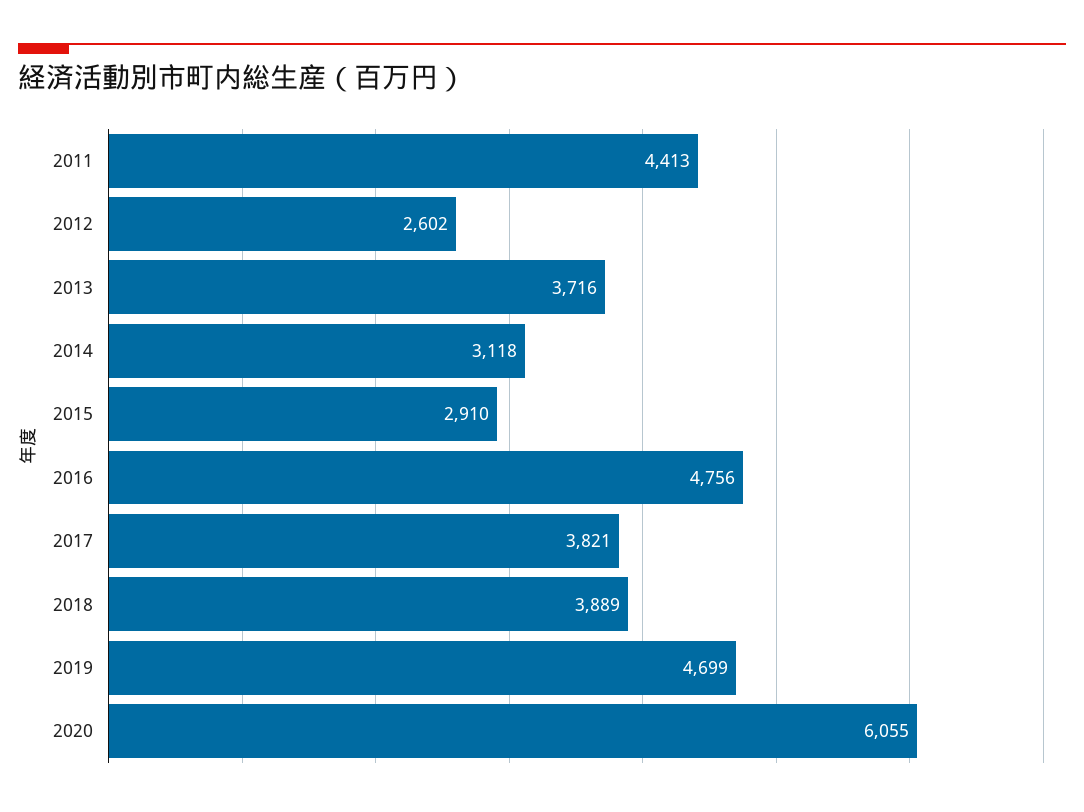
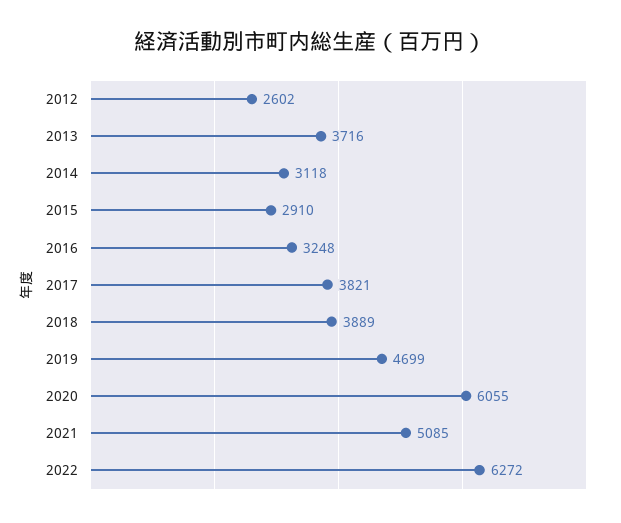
2011: 4413 -> none
2016: 4756 -> 3248
2021: none -> 5085
2022: none -> 6272

